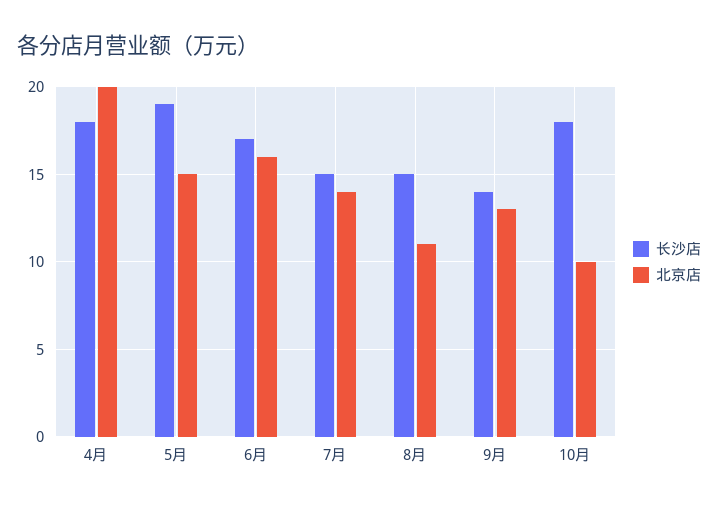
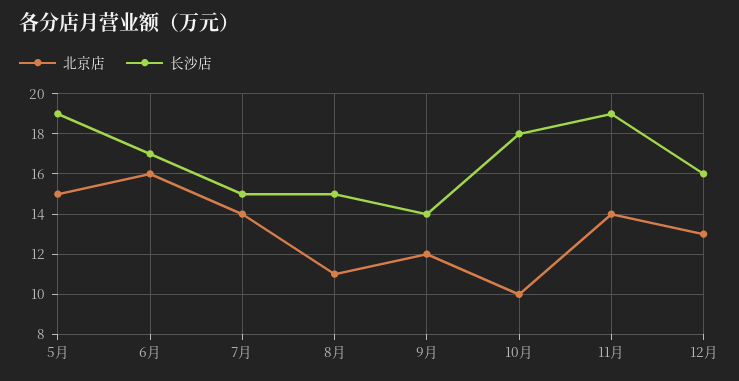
长沙店, 4月: 18 -> none
北京店, 4月: 20 -> none
北京店, 9月: 13 -> 12
北京店, 11月: none -> 14
长沙店, 11月: none -> 19
北京店, 12月: none -> 13
长沙店, 12月: none -> 16

